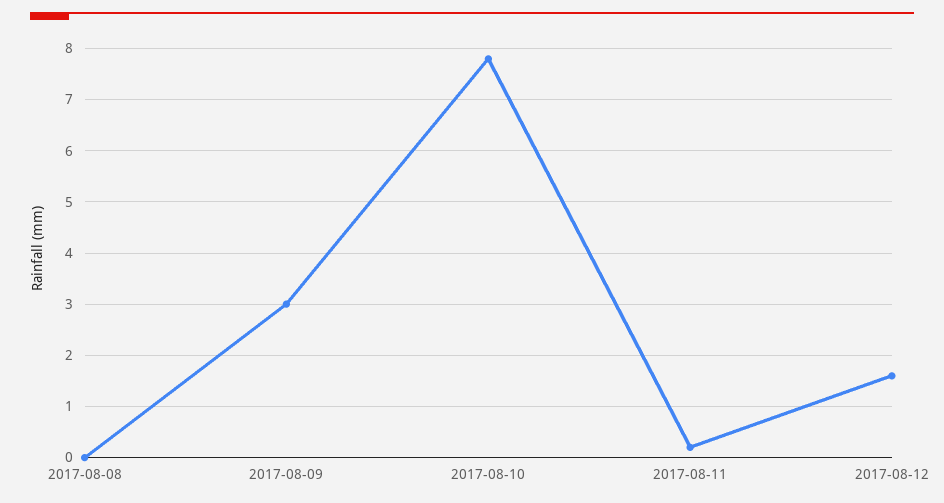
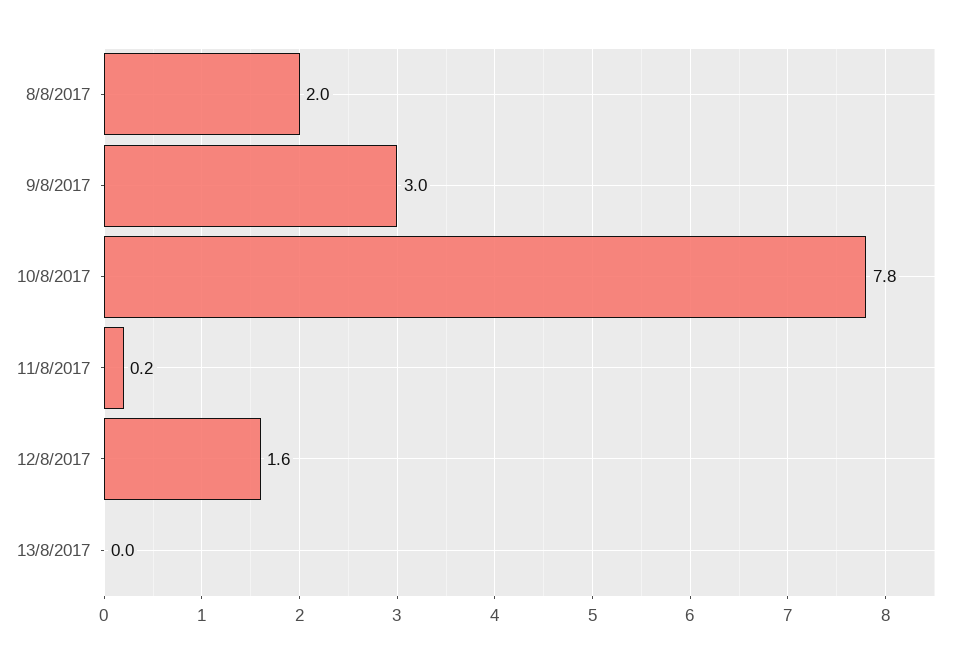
2017-08-08: 0 -> 2
13/8/2017: none -> 0

